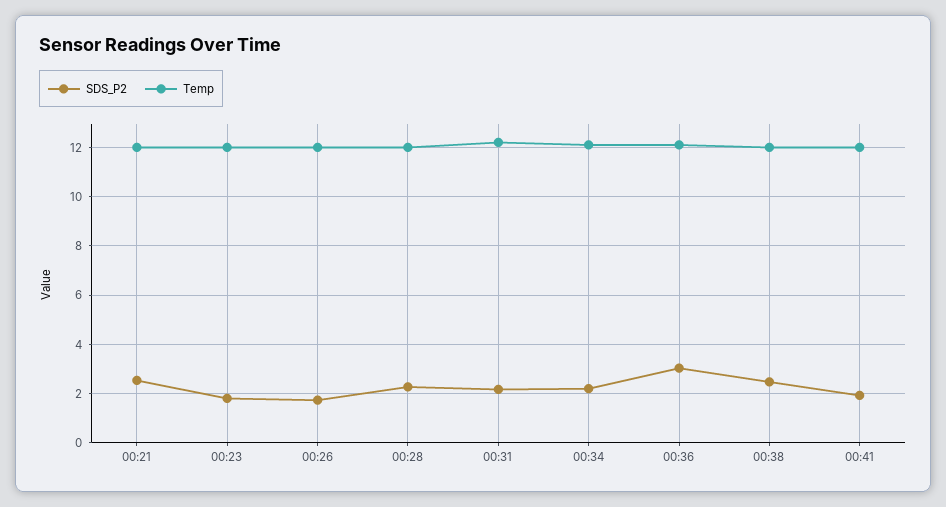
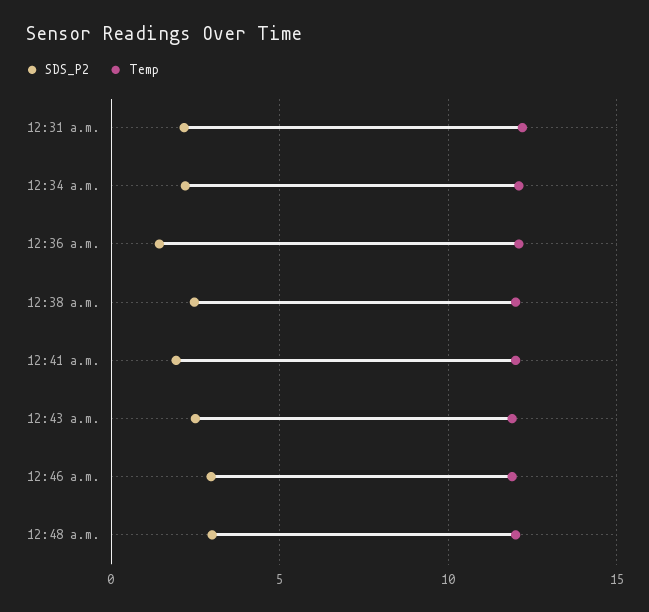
SDS_P2, 00:21: 2.5 -> none
Temp, 00:21: 12 -> none
SDS_P2, 00:23: 1.75 -> none
Temp, 00:23: 12 -> none
SDS_P2, 00:26: 1.75 -> none
Temp, 00:26: 12 -> none
SDS_P2, 00:28: 2.25 -> none
Temp, 00:28: 12 -> none
SDS_P2, 00:36: 3 -> 1.5
SDS_P2, 12:43 a.m.: none -> 2.5
Temp, 12:43 a.m.: none -> 12
SDS_P2, 12:46 a.m.: none -> 3
Temp, 12:46 a.m.: none -> 12
SDS_P2, 12:48 a.m.: none -> 3
Temp, 12:48 a.m.: none -> 12

